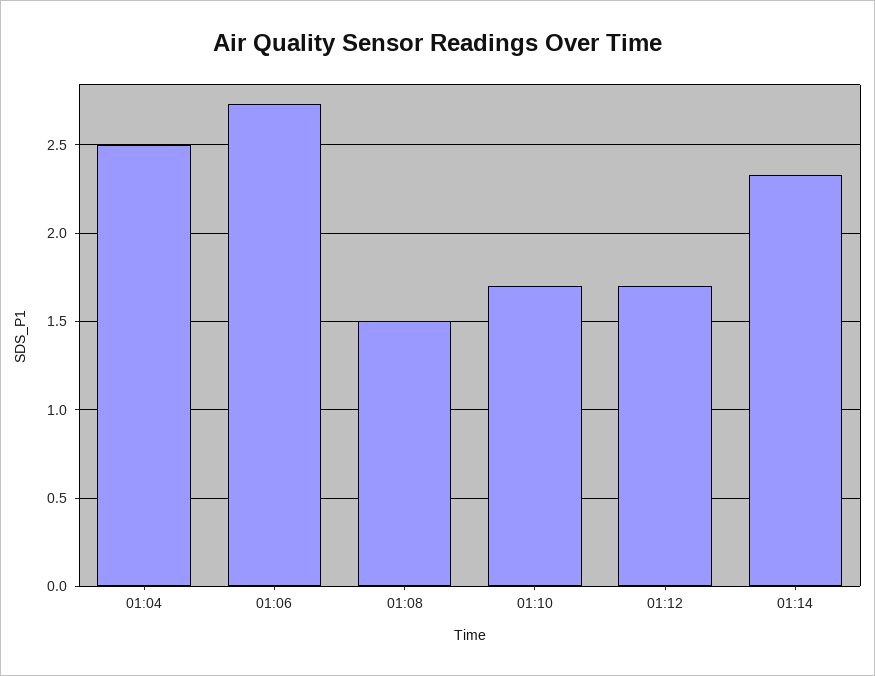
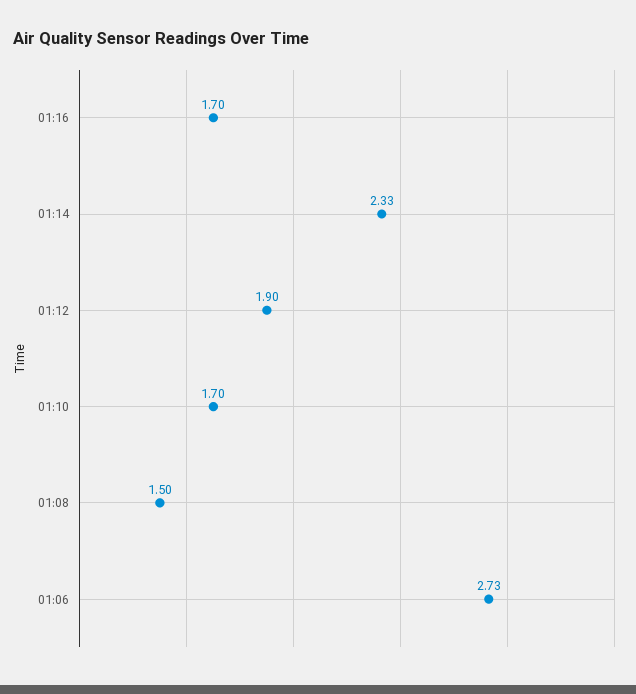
01:04: 2.5 -> none
01:12: 1.7 -> 1.9
01:16: none -> 1.7

